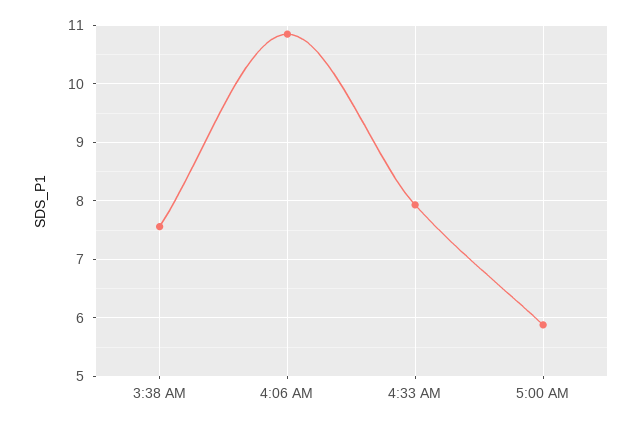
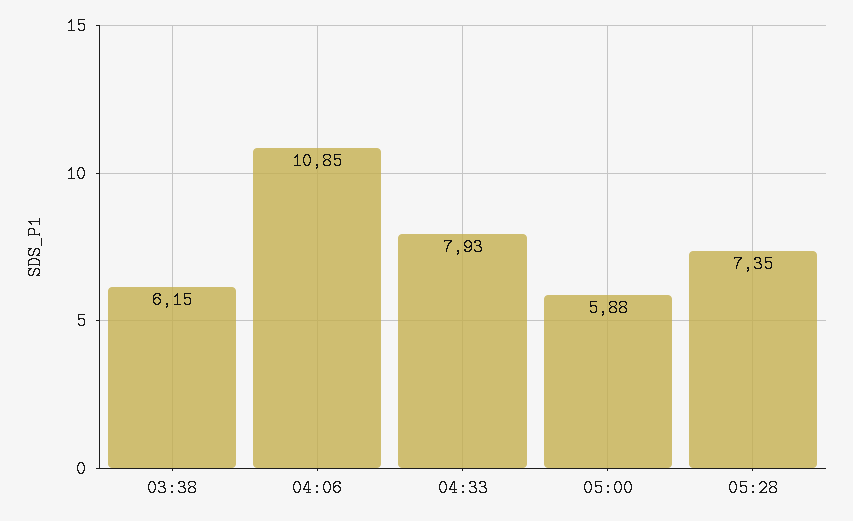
3:38 AM: 7.6 -> 6.15
05:28: none -> 7.35

